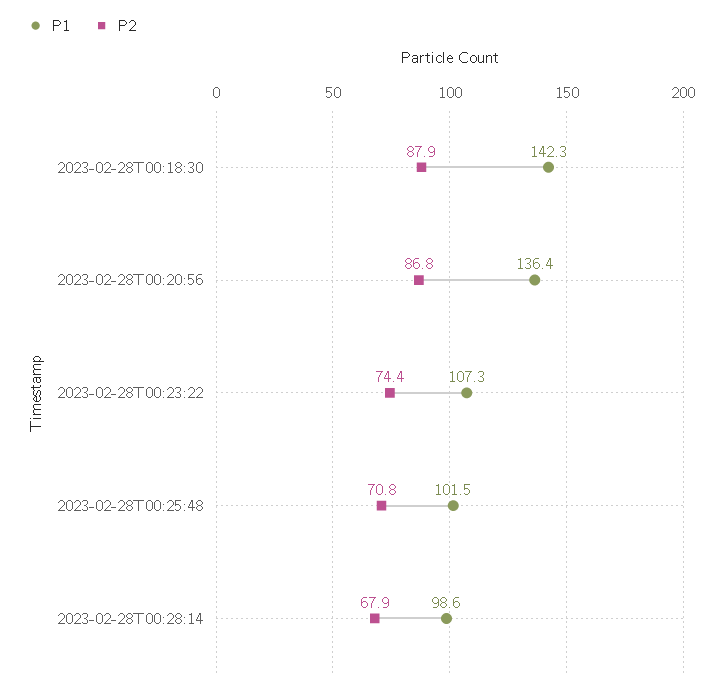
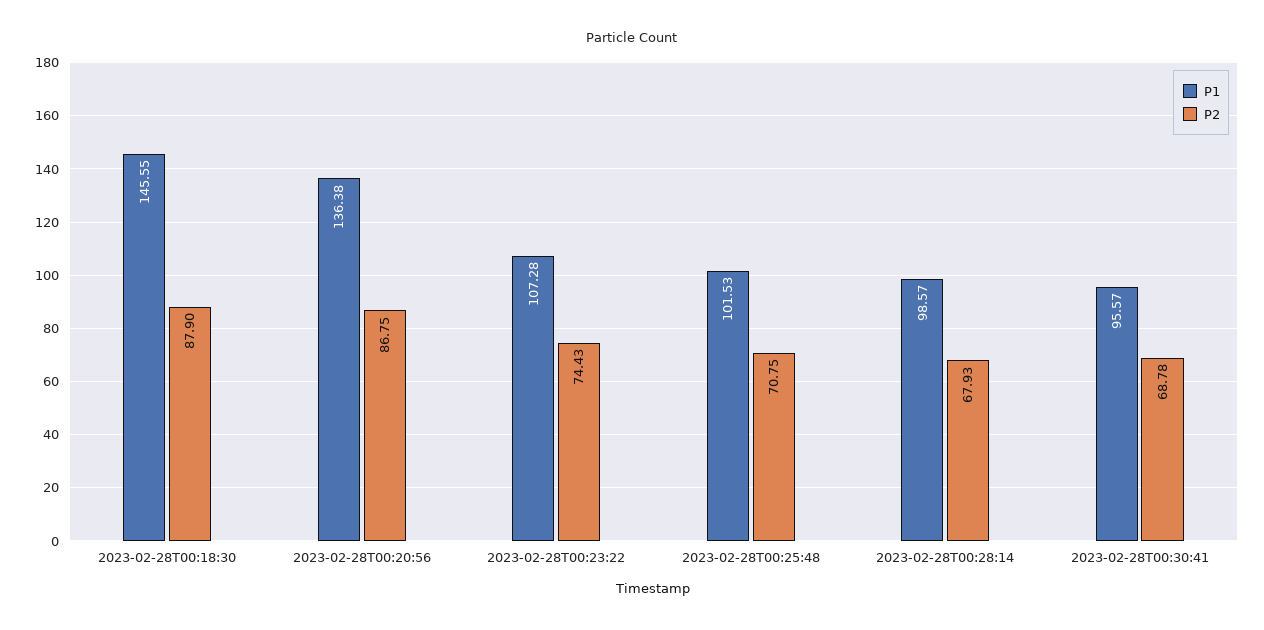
P1, 2023-02-28T00:18:30: 142.3 -> 145.55
P1, 2023-02-28T00:30:41: none -> 95.57
P2, 2023-02-28T00:30:41: none -> 68.78

